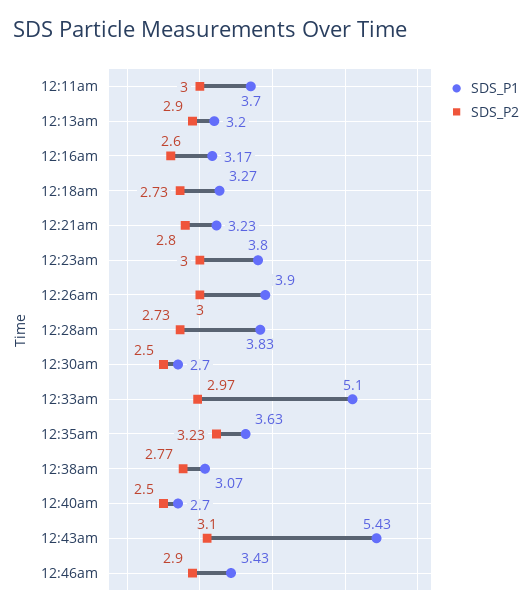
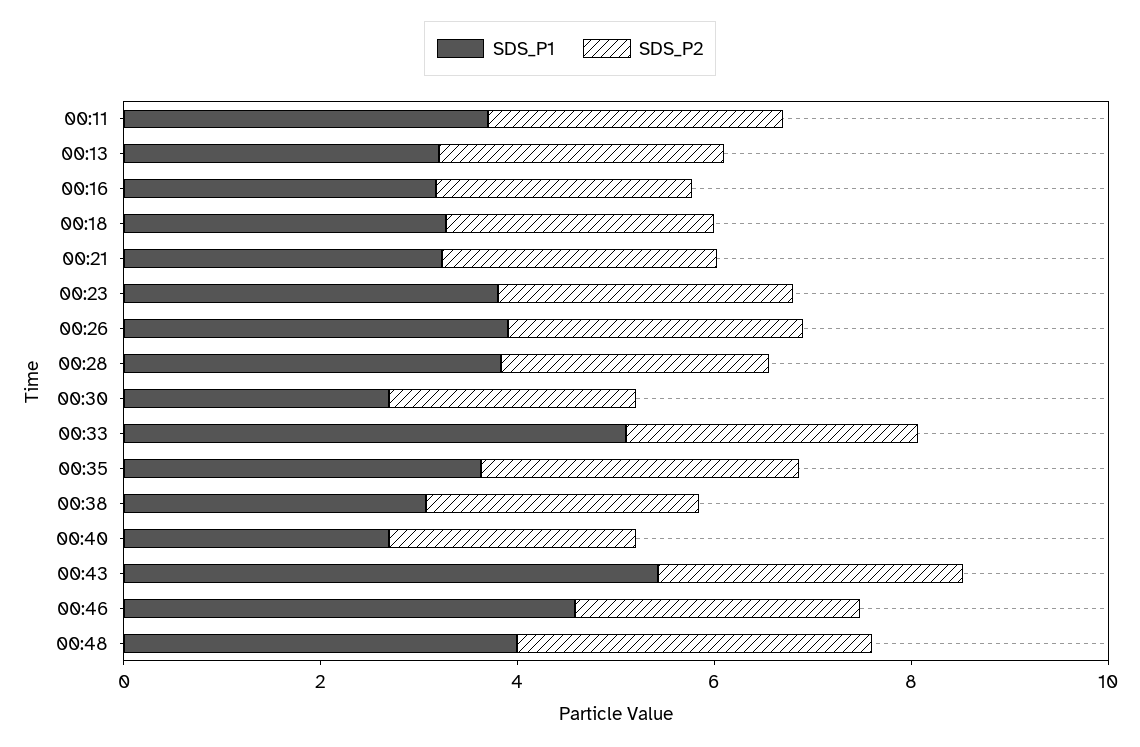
SDS_P1, 12:46am: 3.43 -> 4.5
SDS_P1, 00:48: none -> 4
SDS_P2, 00:48: none -> 3.5

